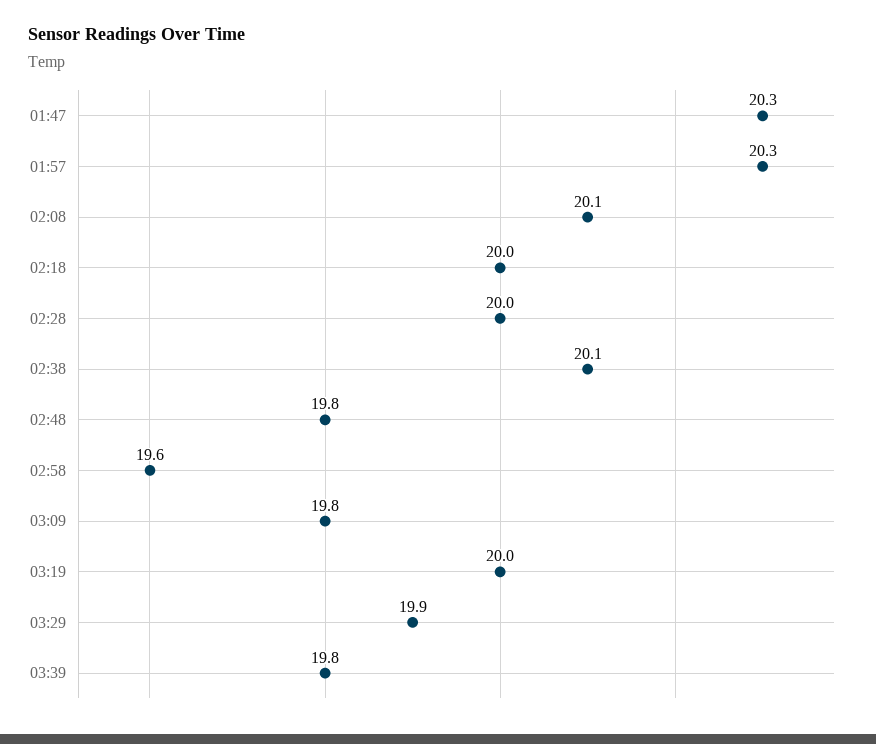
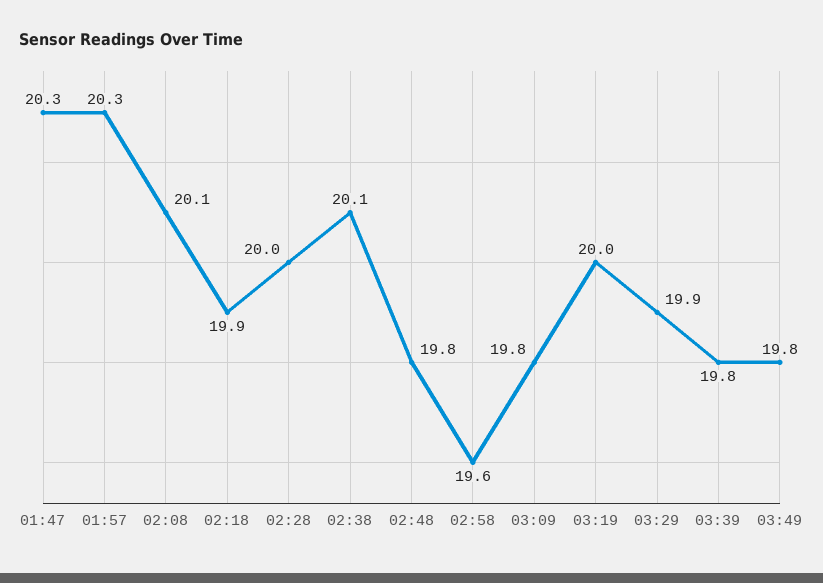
02:18: 20 -> 19.9
03:49: none -> 19.8

